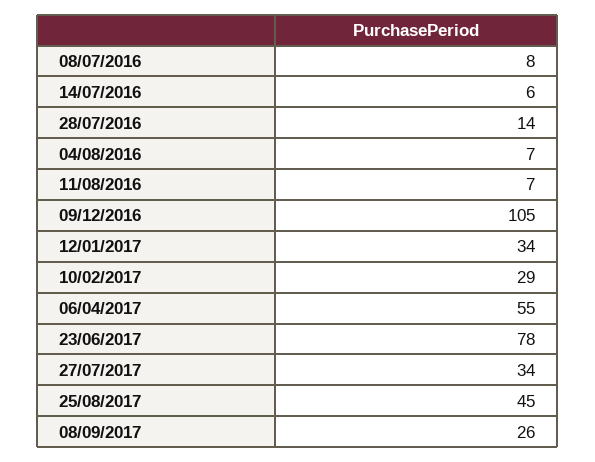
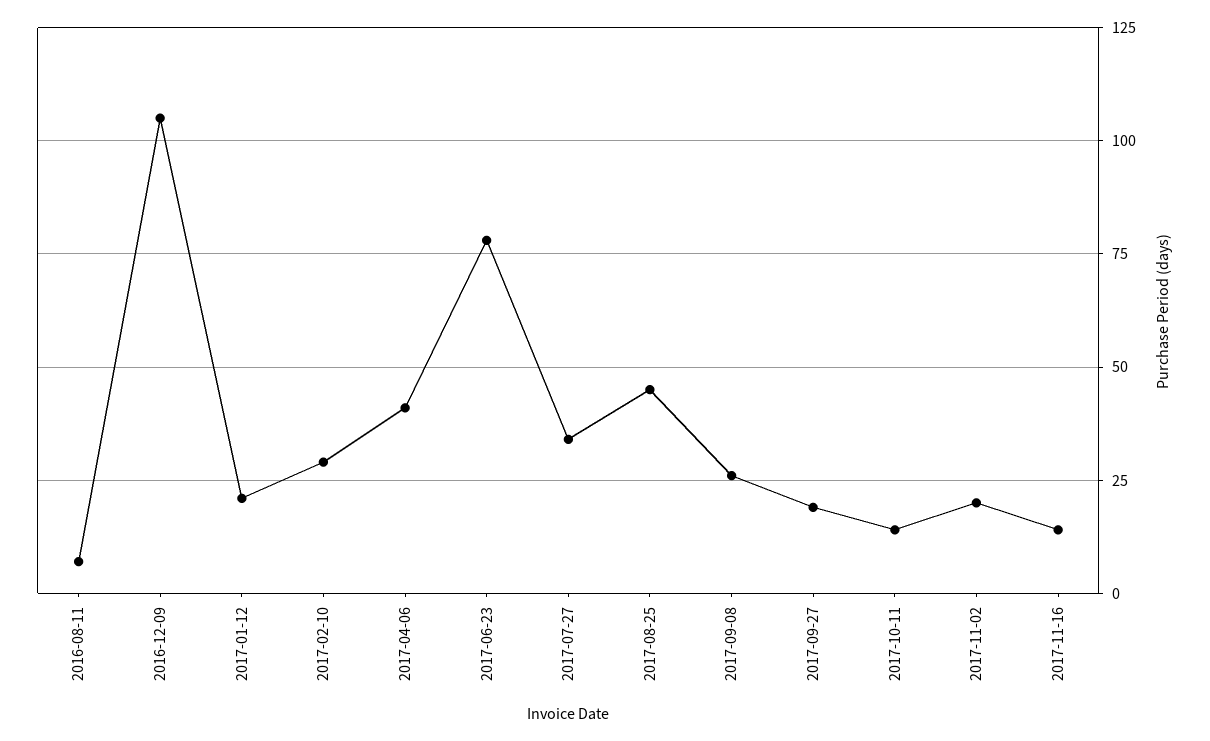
08/07/2016: 8 -> none
14/07/2016: 6 -> none
28/07/2016: 14 -> none
04/08/2016: 7 -> none
12/01/2017: 34 -> 20
06/04/2017: 55 -> 40
2017-09-27: none -> 20
2017-10-11: none -> 15
2017-11-02: none -> 20
2017-11-16: none -> 15

